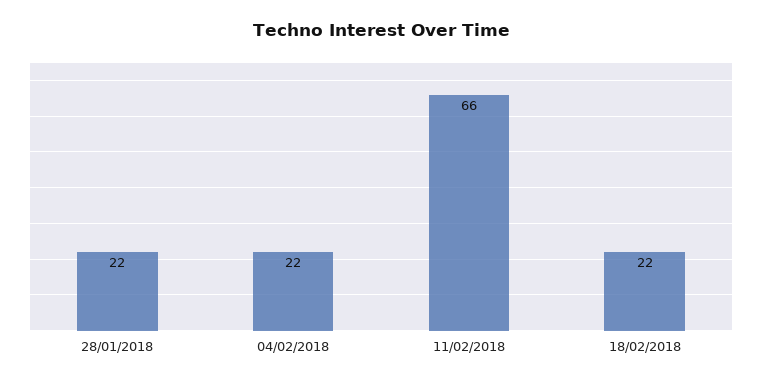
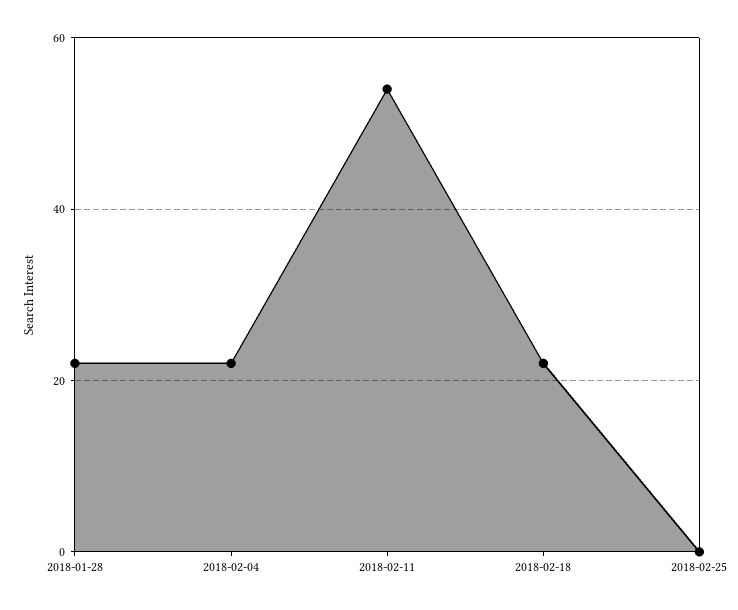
11/02/2018: 66 -> 55
2018-02-25: none -> 0

